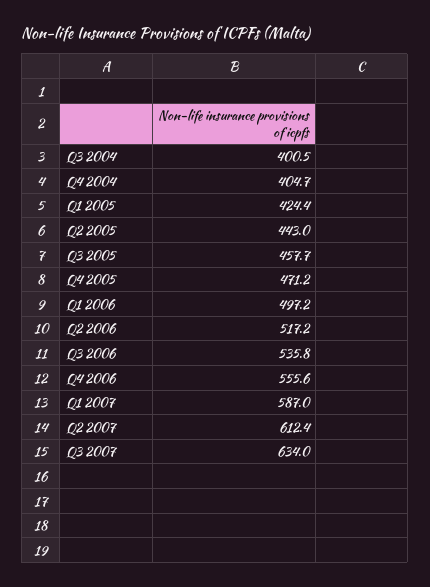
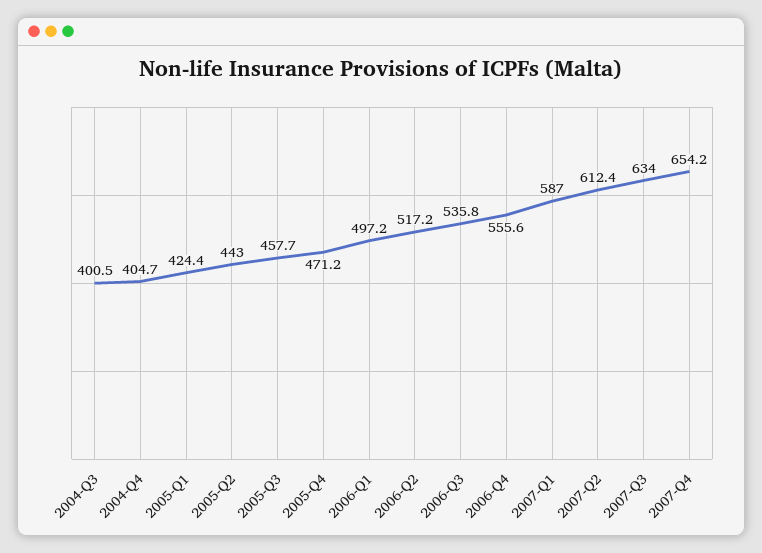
2007-Q4: none -> 654.2

